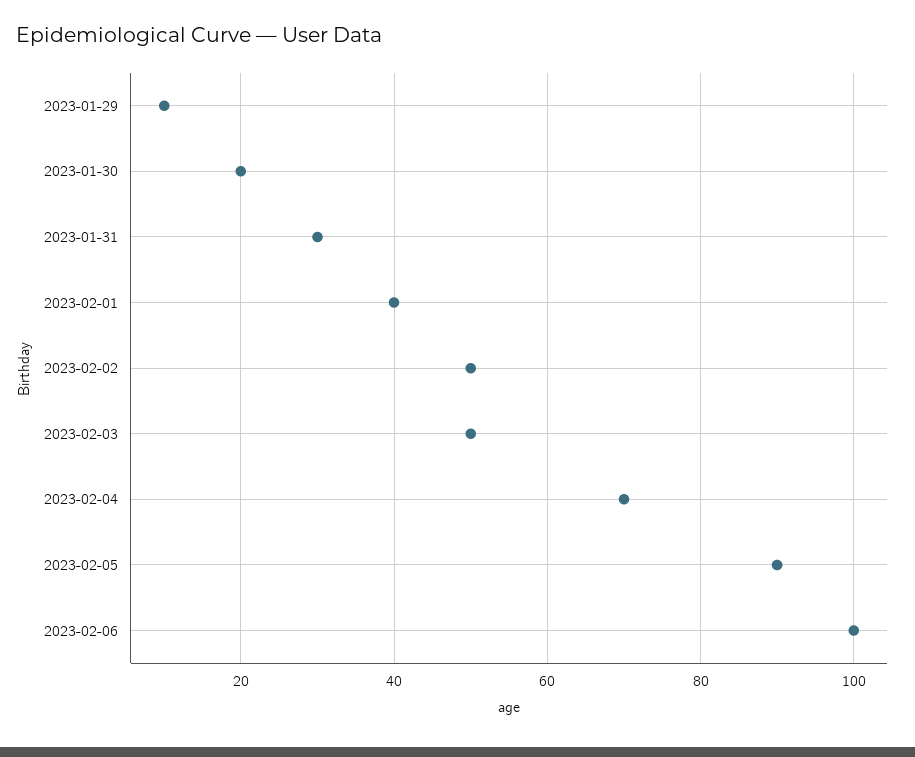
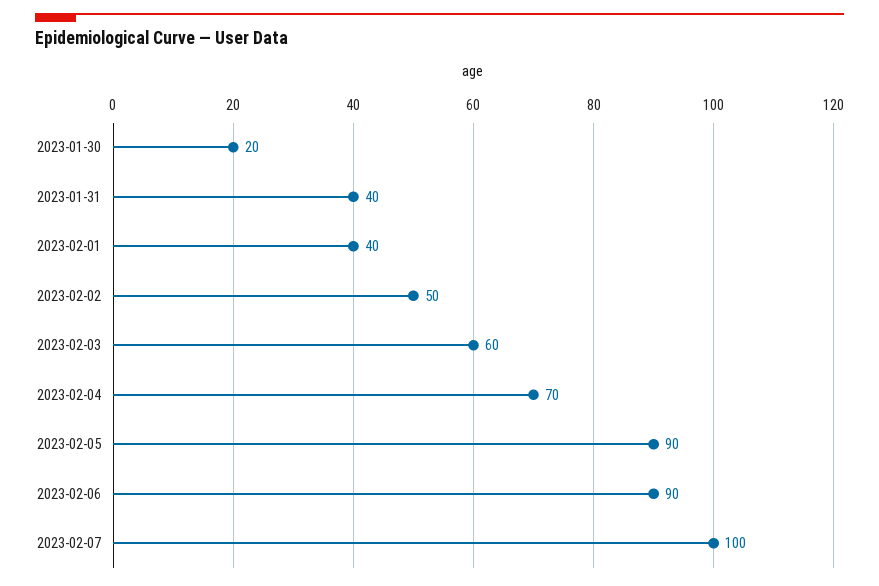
2023-01-29: 10 -> none
2023-01-31: 30 -> 40
2023-02-03: 50 -> 60
2023-02-06: 100 -> 90
2023-02-07: none -> 100

